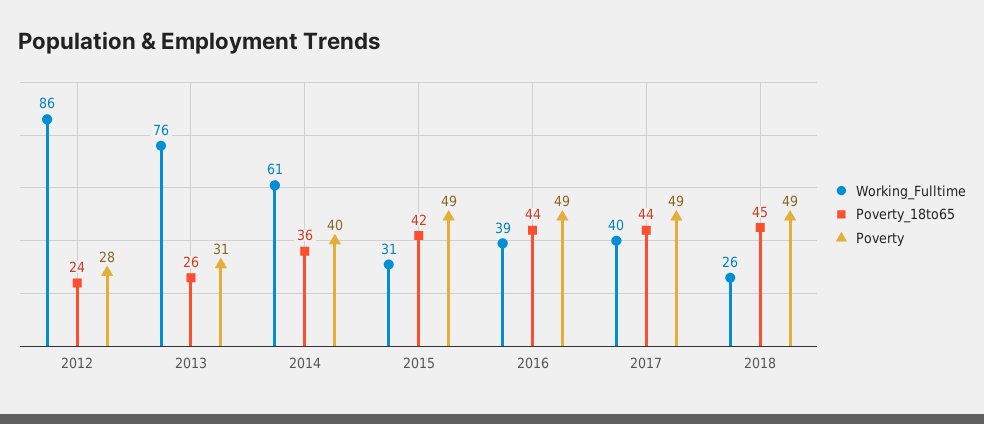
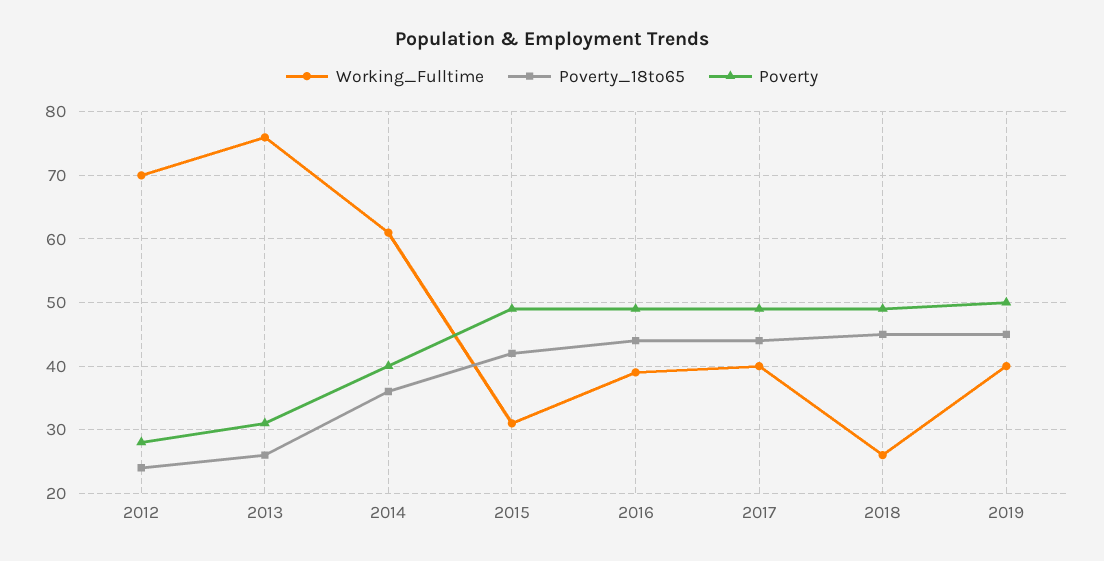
Working_Fulltime, 2012: 86 -> 70
Working_Fulltime, 2019: none -> 40
Poverty_18to65, 2019: none -> 45
Poverty, 2019: none -> 50

